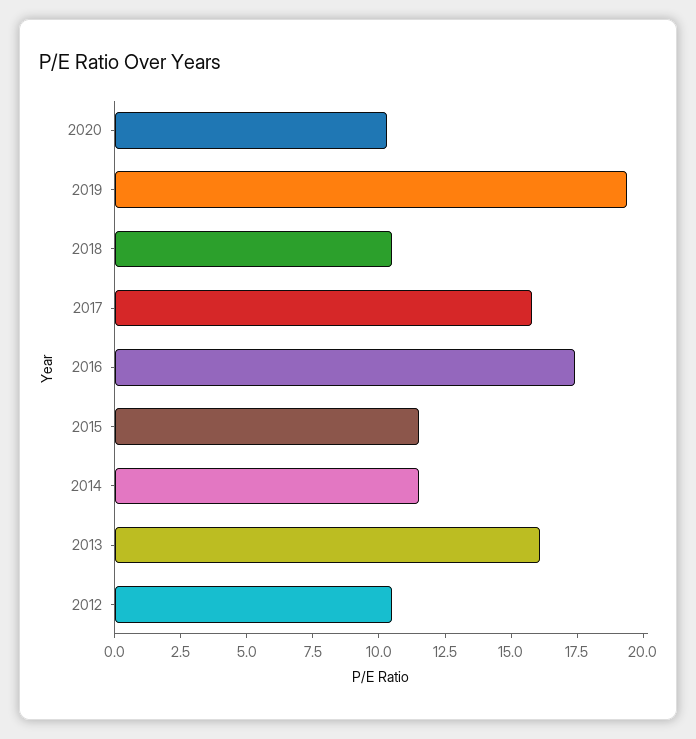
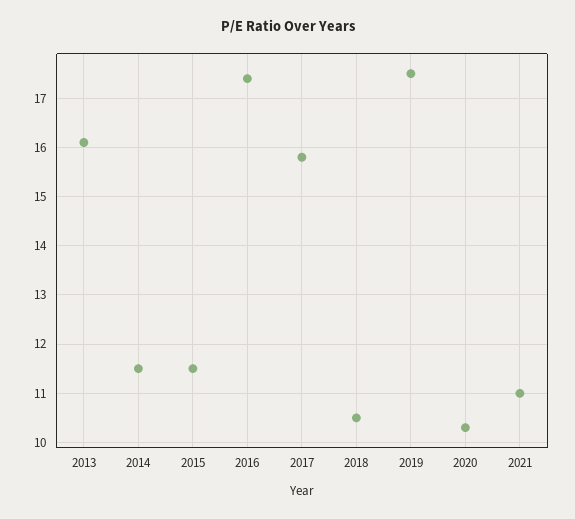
2019: 19.5 -> 17.5
2012: 10.5 -> none
2021: none -> 11

